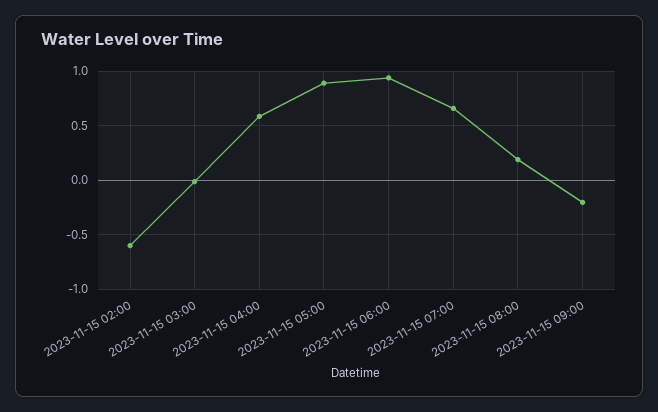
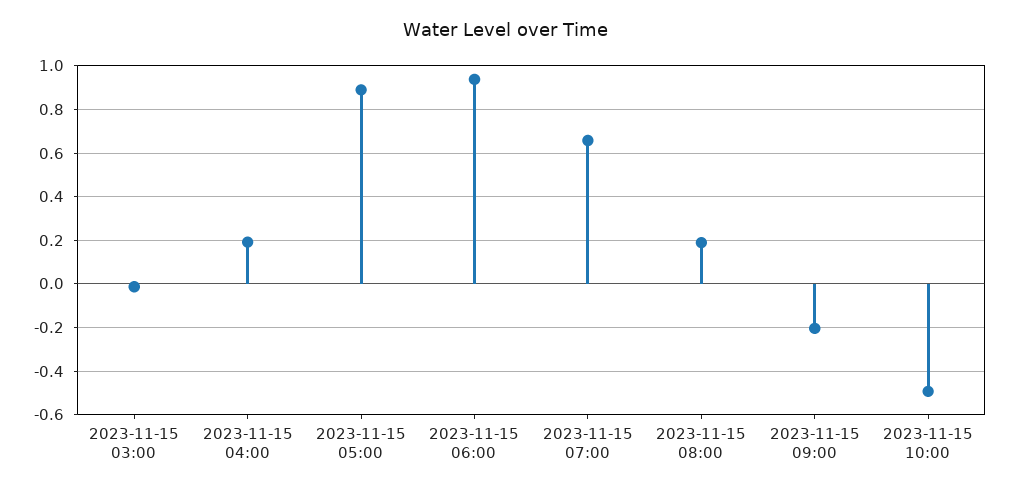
2023-11-15 02:00: -0.6 -> none
2023-11-15 04:00: 0.6 -> 0.2
2023-11-15 10:00: none -> -0.5

